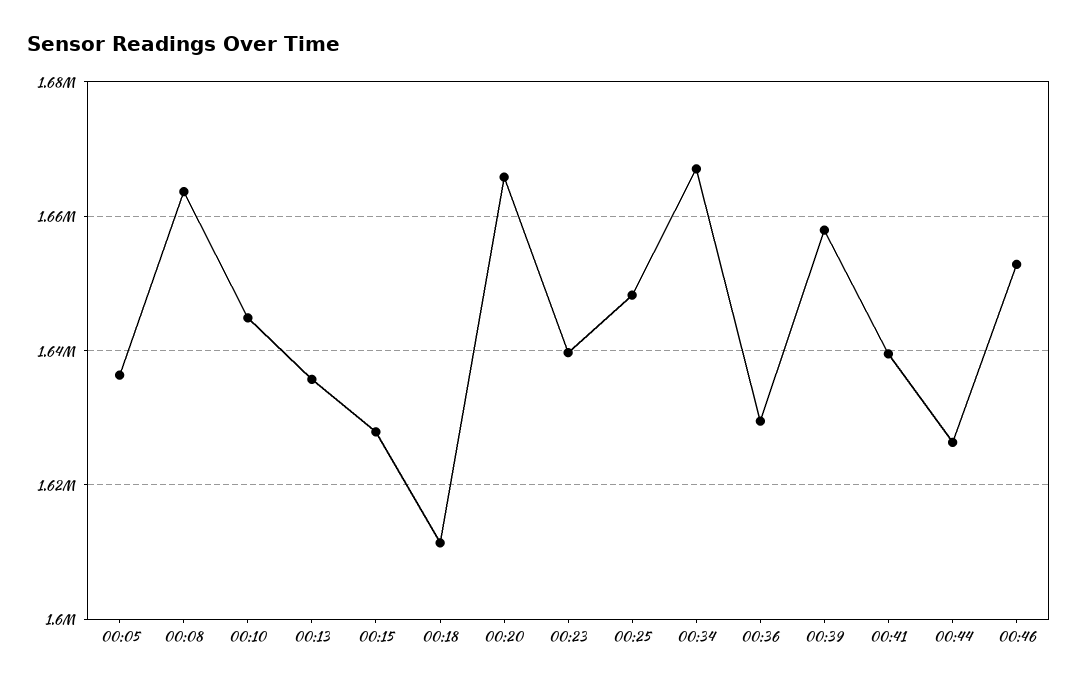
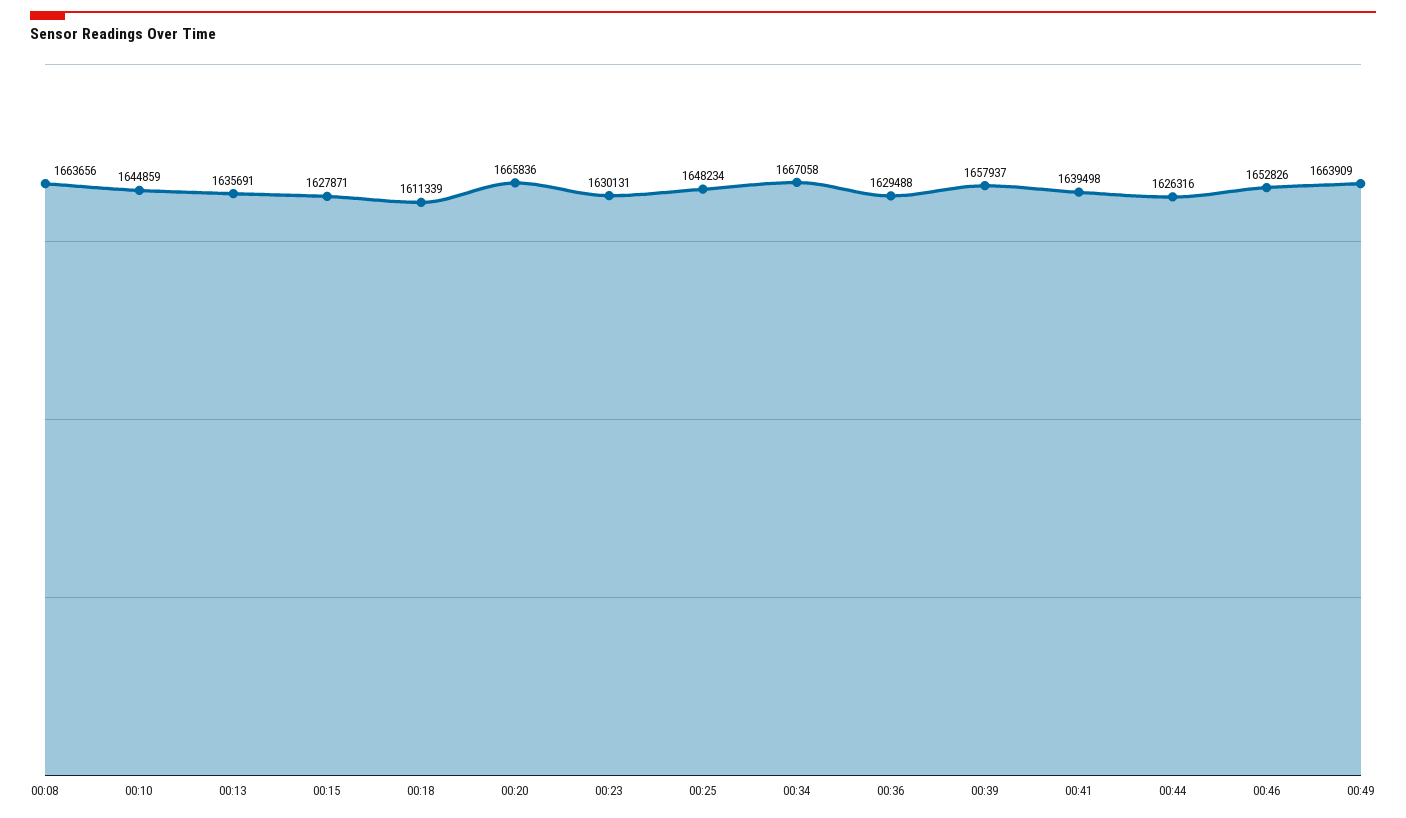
00:05: 1636000 -> none
00:23: 1640000 -> 1630131
00:49: none -> 1663909

